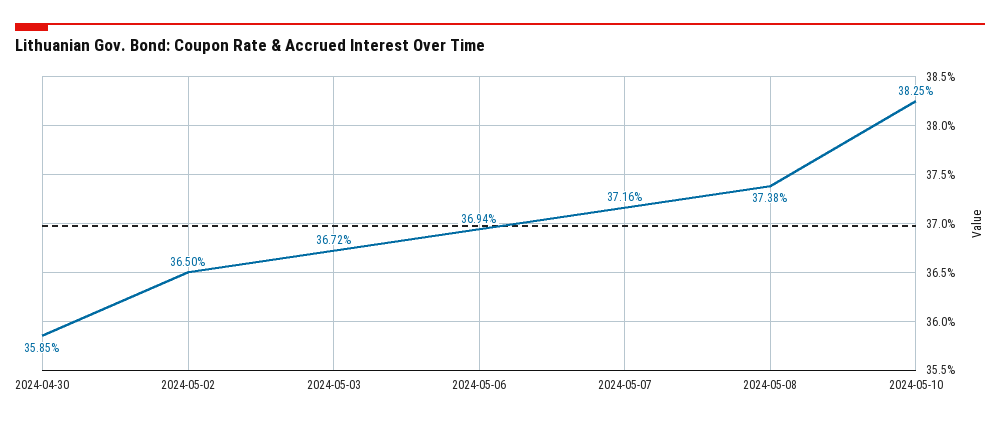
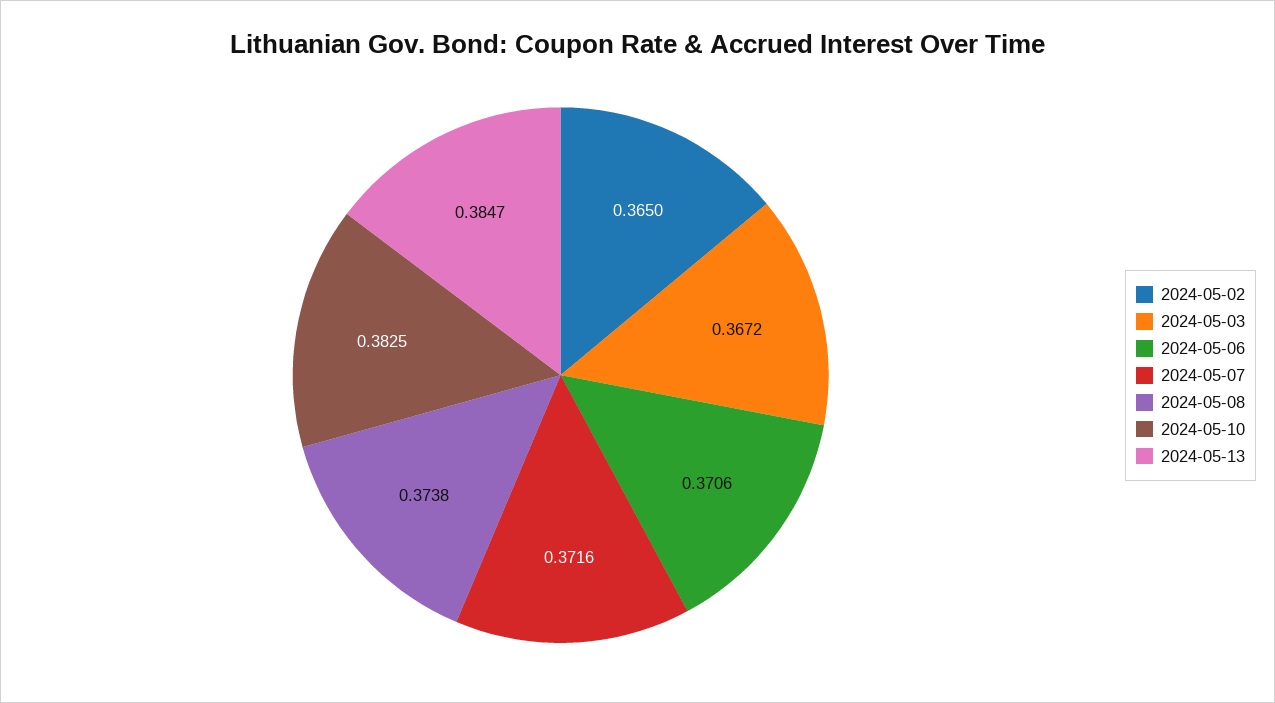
2024-04-30: 0.3585 -> none
2024-05-06: 0.3694 -> 0.3706
2024-05-13: none -> 0.3847

